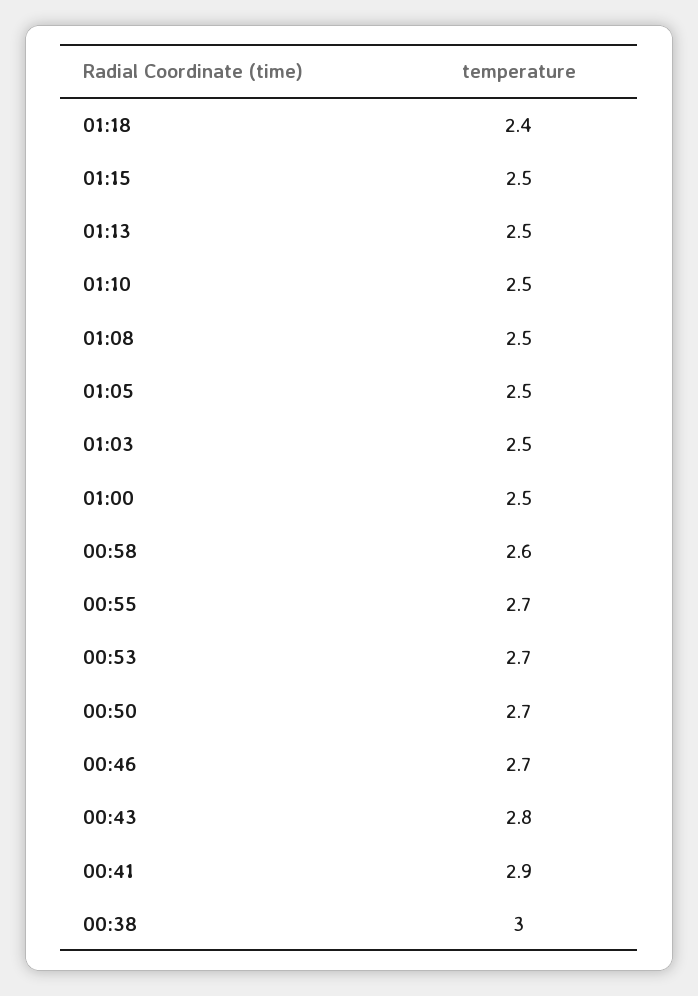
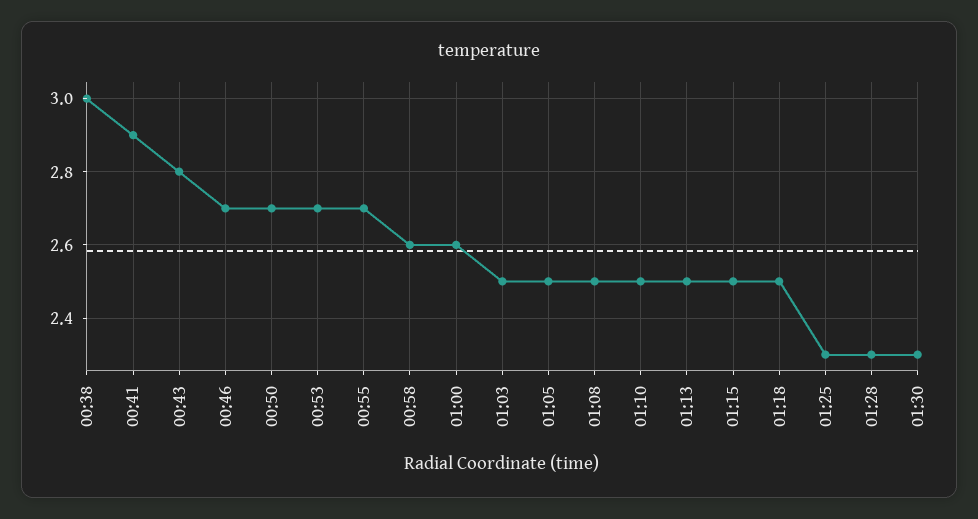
01:18: 2.4 -> 2.5
01:00: 2.5 -> 2.6
01:25: none -> 2.3
01:28: none -> 2.3
01:30: none -> 2.3

